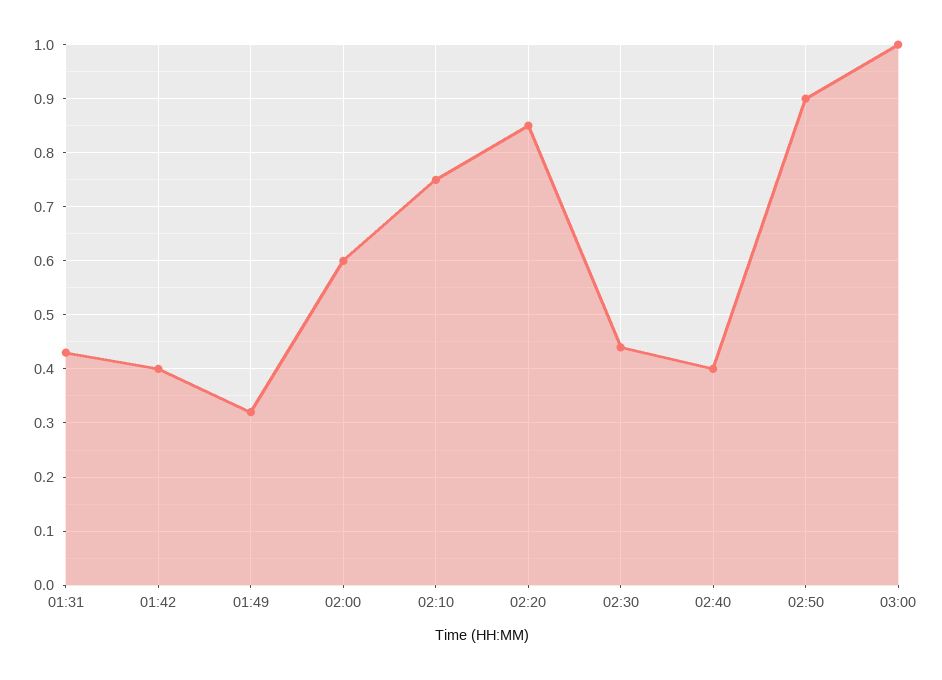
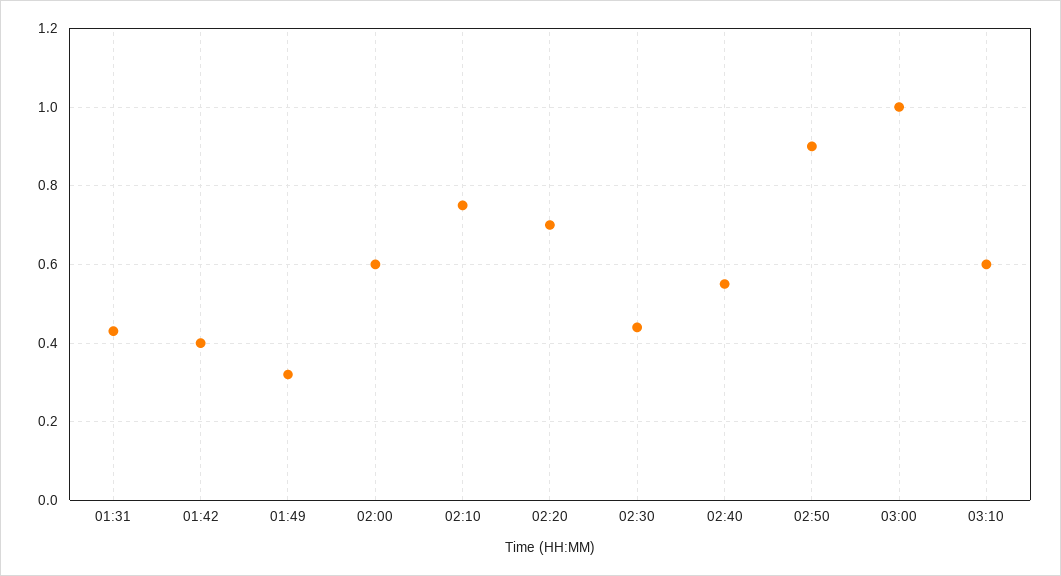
02:20: 0.85 -> 0.7
02:40: 0.4 -> 0.55
03:10: none -> 0.6

